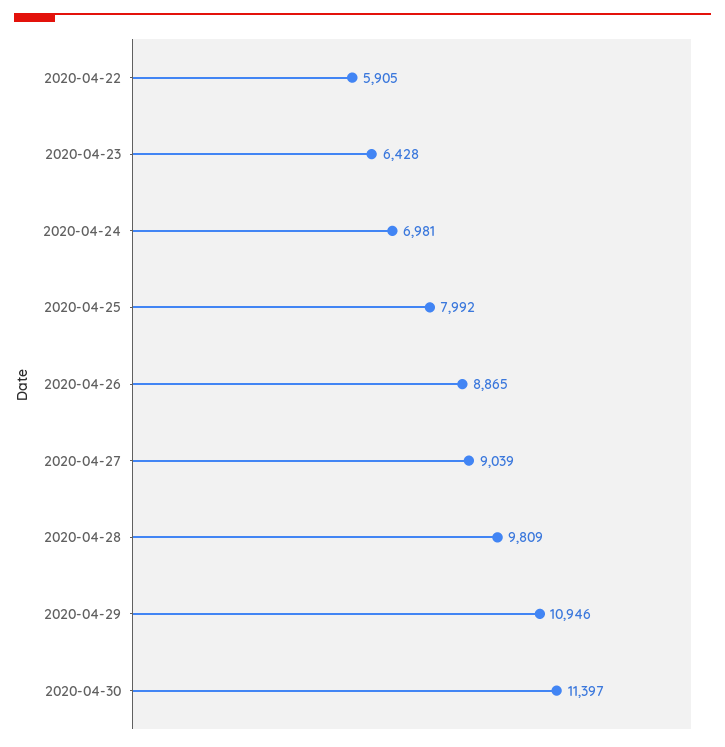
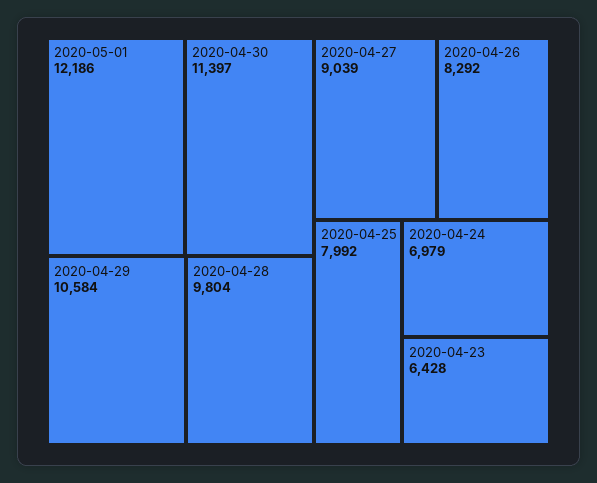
2020-04-22: 5905 -> none
2020-04-24: 6981 -> 6979
2020-04-26: 8865 -> 8292
2020-04-28: 9809 -> 9804
2020-04-29: 10946 -> 10584
2020-05-01: none -> 12186

